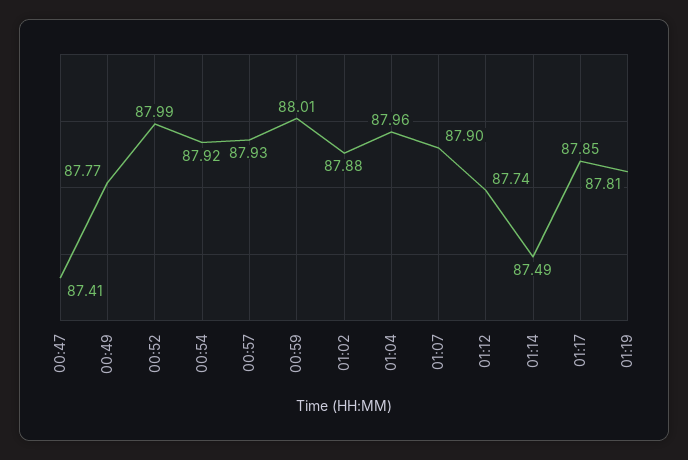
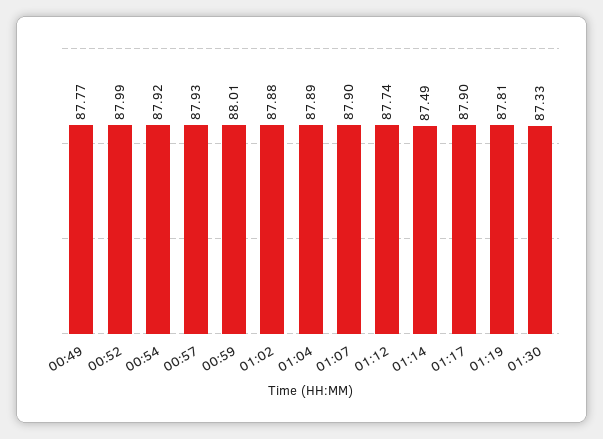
00:47: 87.41 -> none
01:04: 87.96 -> 87.89
01:17: 87.85 -> 87.9
01:30: none -> 87.33

